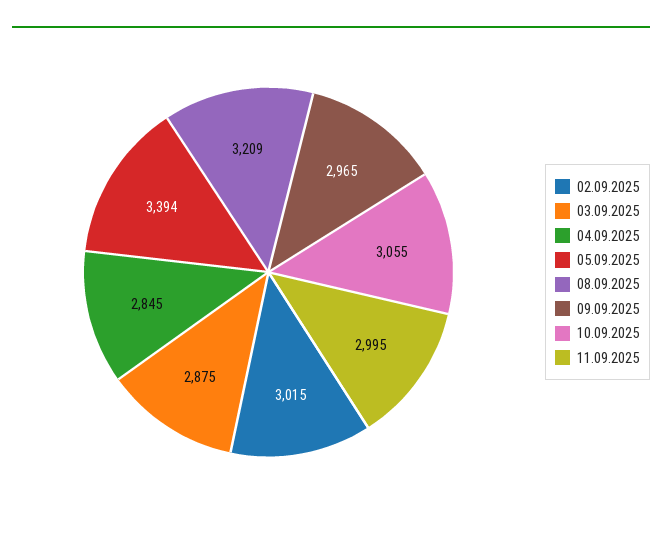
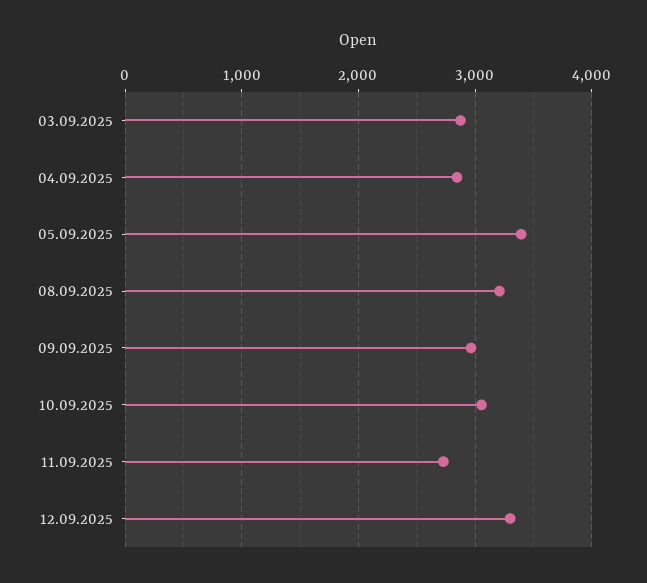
02.09.2025: 3015 -> none
11.09.2025: 2995 -> 2700
12.09.2025: none -> 3300

